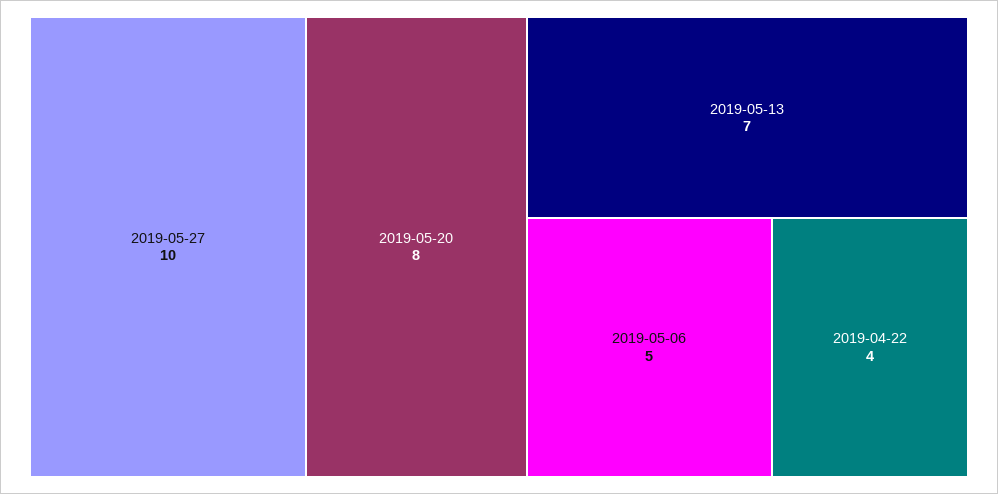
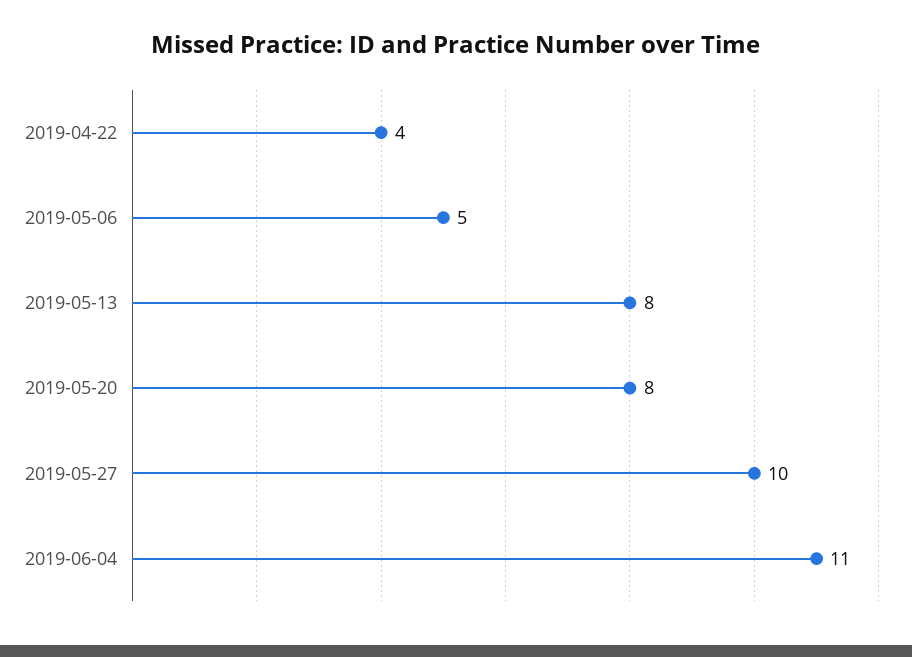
2019-05-13: 7 -> 8
2019-06-04: none -> 11

